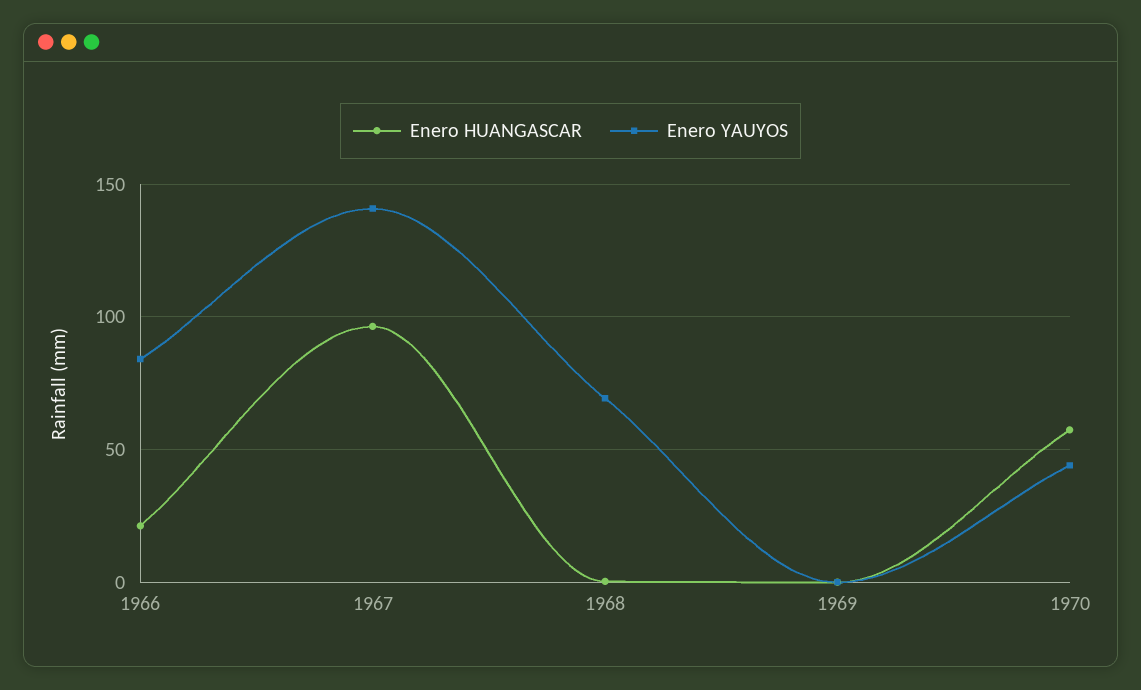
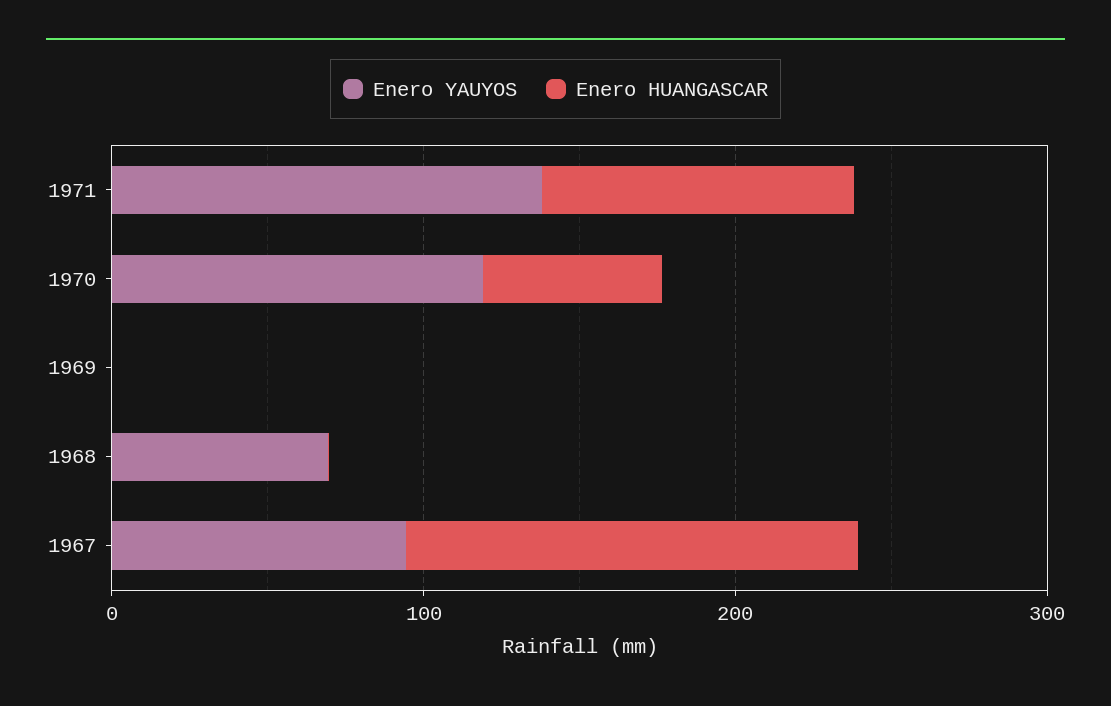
Enero HUANGASCAR, 1966: 20 -> none
Enero YAUYOS, 1966: 85 -> none
Enero HUANGASCAR, 1967: 95 -> 140
Enero YAUYOS, 1967: 140 -> 100
Enero YAUYOS, 1970: 45 -> 120
Enero YAUYOS, 1971: none -> 140
Enero HUANGASCAR, 1971: none -> 100

